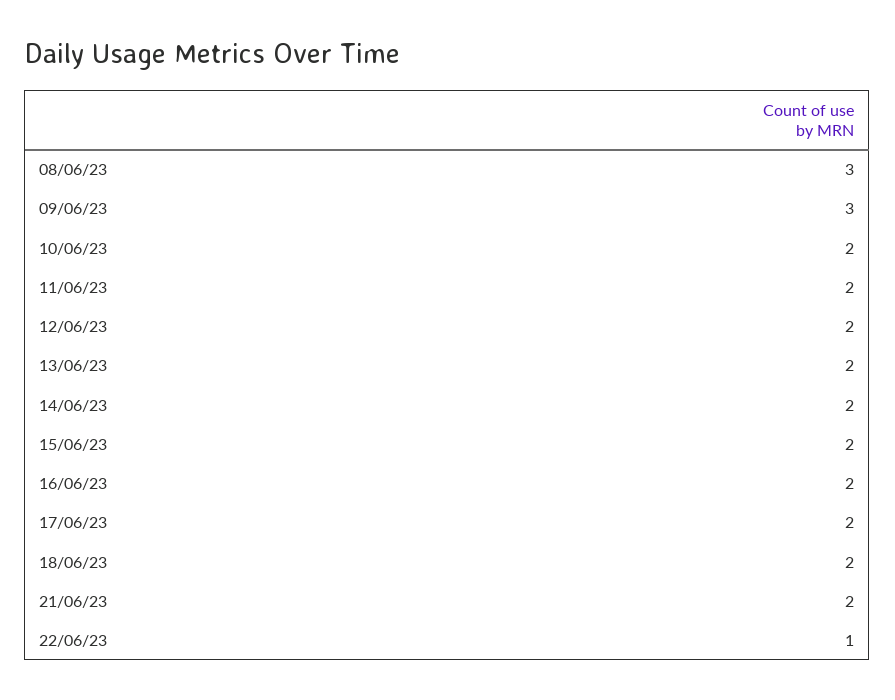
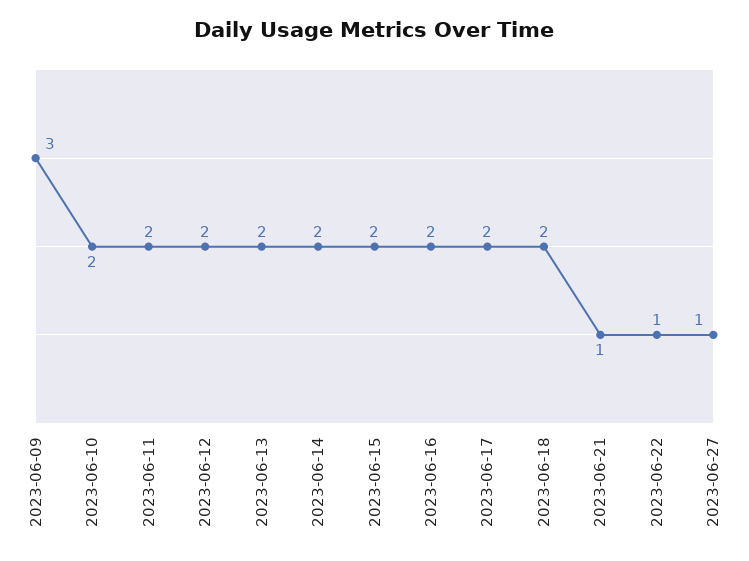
08/06/23: 3 -> none
21/06/23: 2 -> 1
2023-06-27: none -> 1

